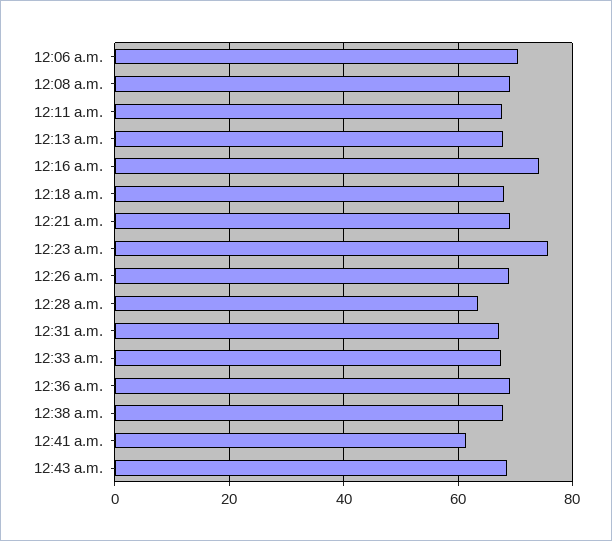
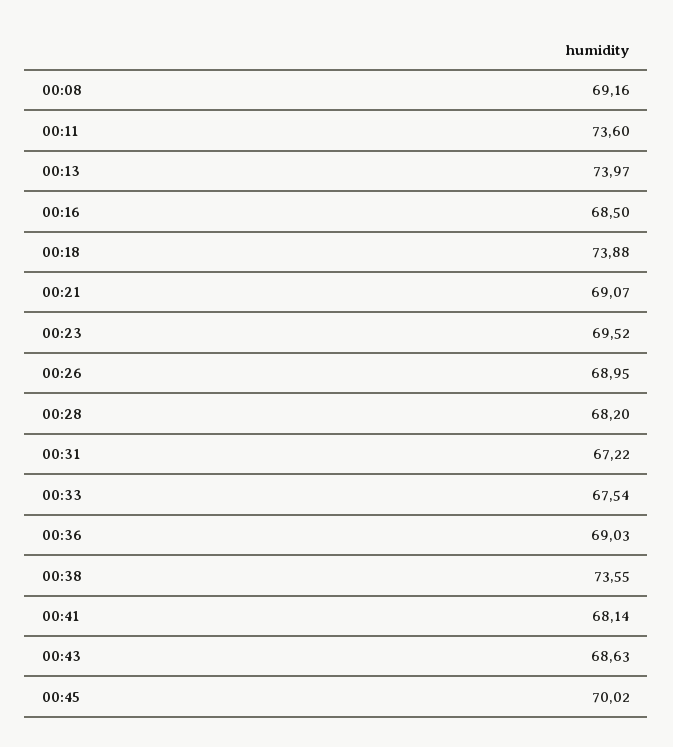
12:06 a.m.: 70 -> none
12:11 a.m.: 68 -> 73.6
12:13 a.m.: 68 -> 73.97
12:16 a.m.: 74 -> 68.5
12:18 a.m.: 68 -> 73.88
12:23 a.m.: 76 -> 69.52
12:28 a.m.: 64 -> 68.2
12:38 a.m.: 68 -> 73.55
12:41 a.m.: 62 -> 68.14
00:45: none -> 70.02

